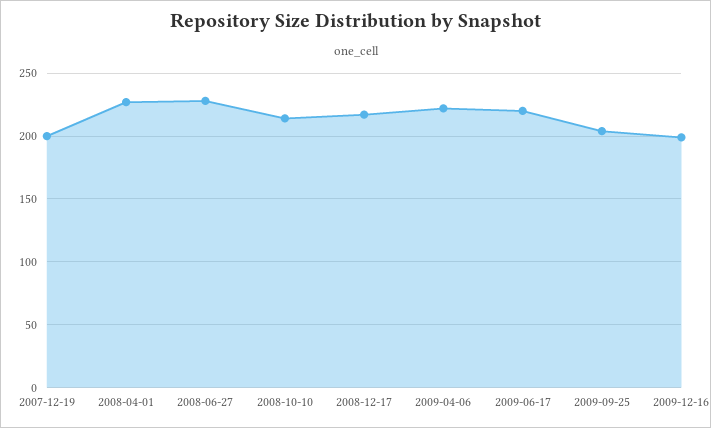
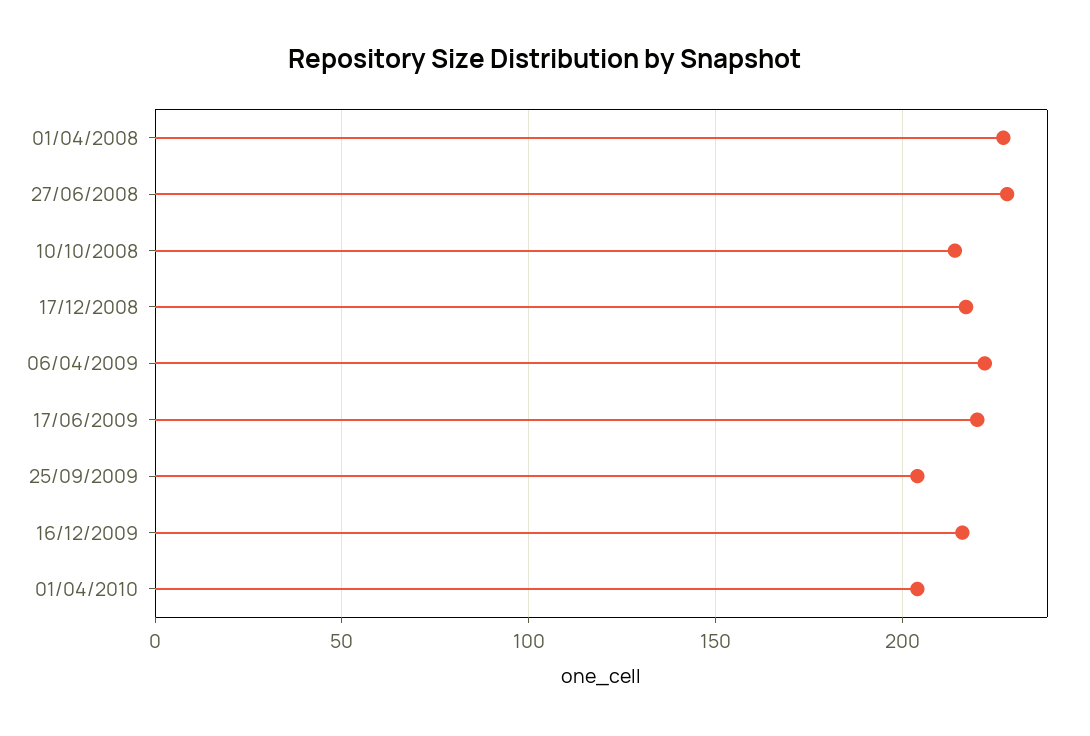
2007-12-19: 200 -> none
2009-12-16: 200 -> 215
01/04/2010: none -> 205

